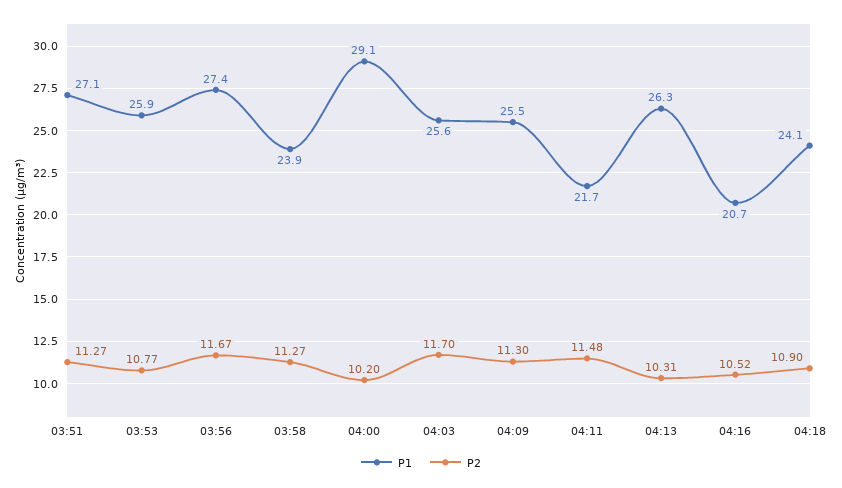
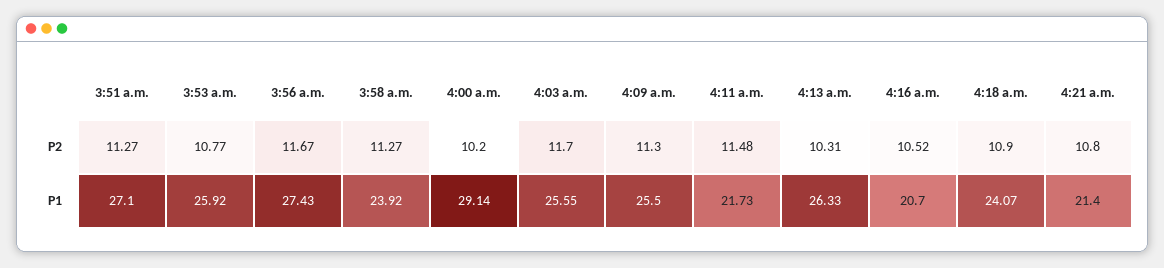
P2, 4:21 a.m.: none -> 10.8
P1, 4:21 a.m.: none -> 21.4

